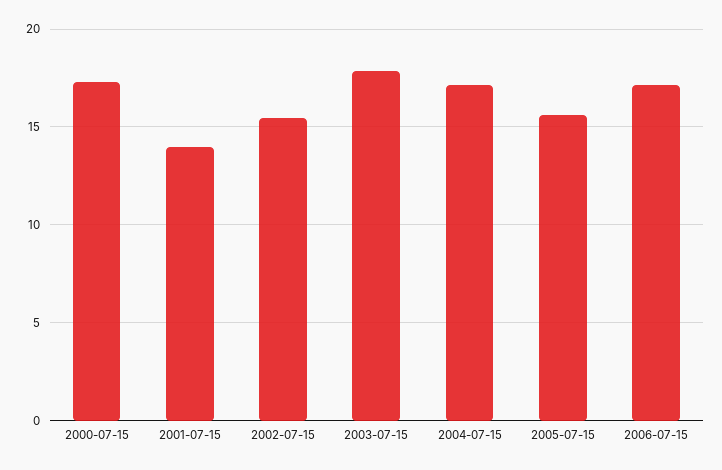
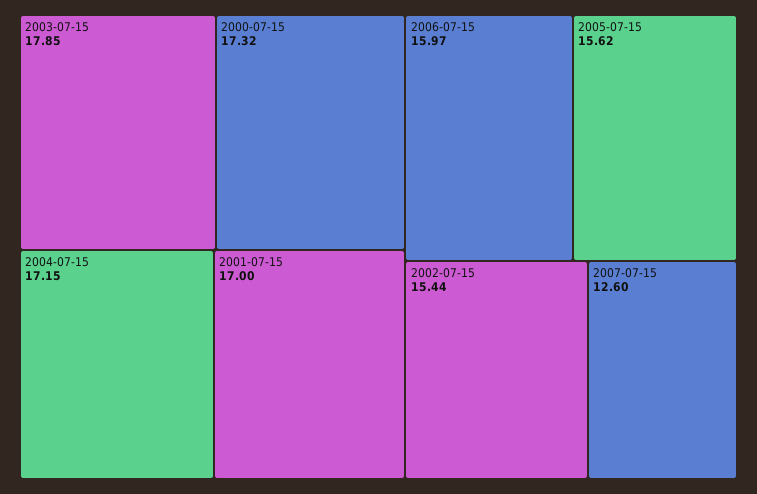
2001-07-15: 14 -> 17
2006-07-15: 17 -> 15.97
2007-07-15: none -> 12.6

